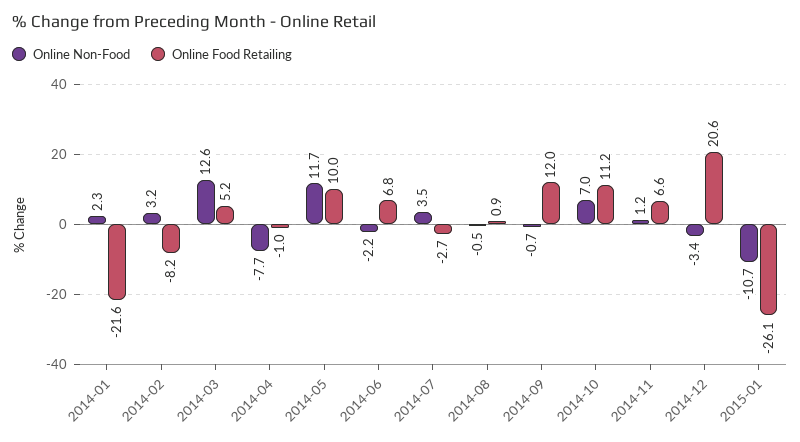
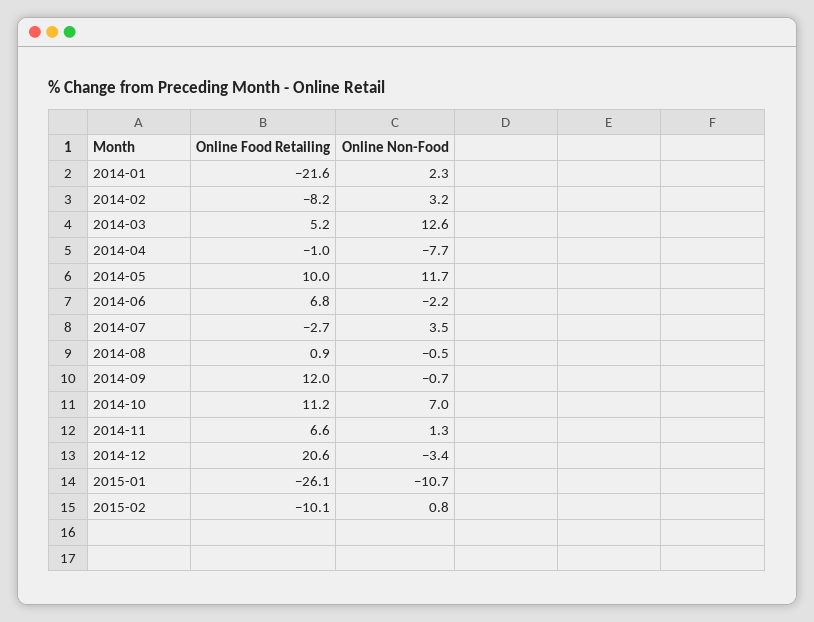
Online Non-Food, 2014-11: 1.2 -> 1.3
Online Food Retailing, 2015-02: none -> -10.1
Online Non-Food, 2015-02: none -> 0.8

